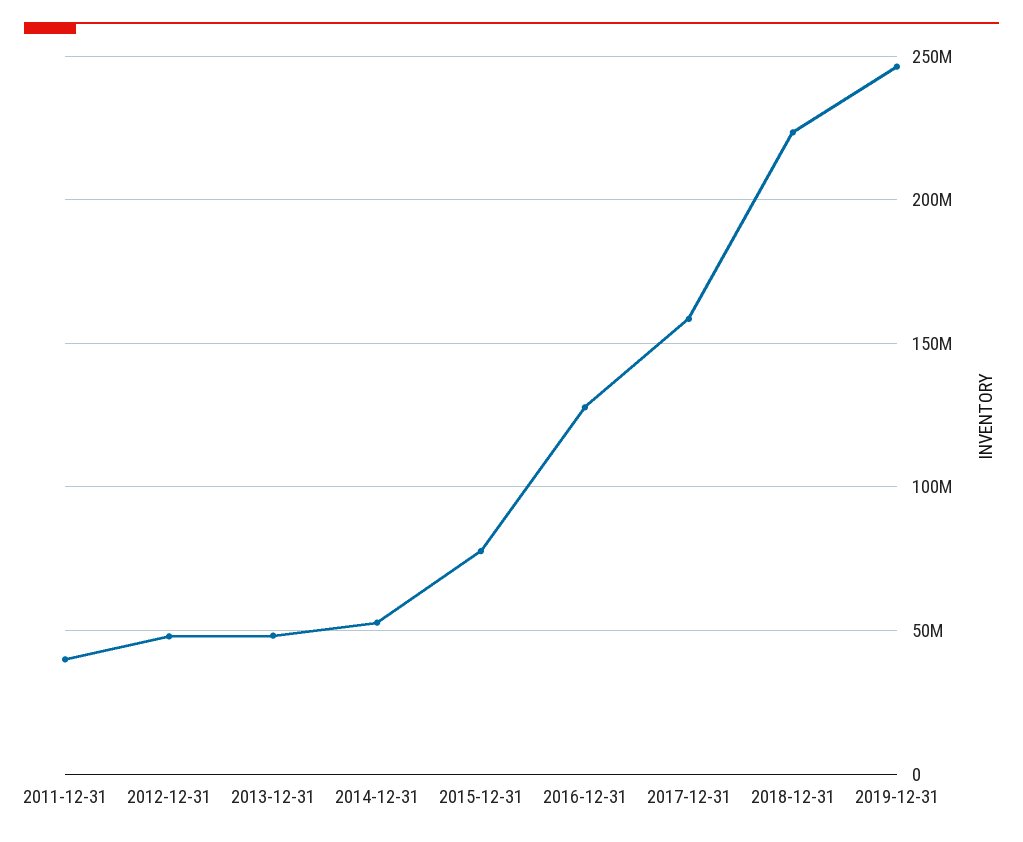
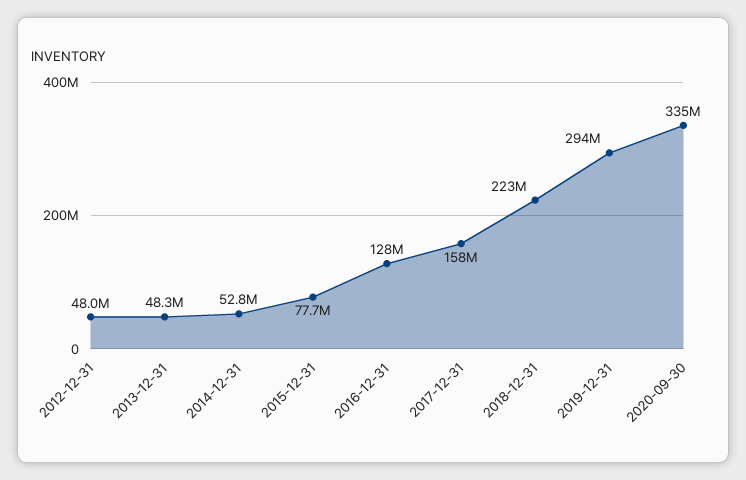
2011-12-31: 40000000 -> none
2019-12-31: 245000000 -> 294000000
2020-09-30: none -> 335000000

